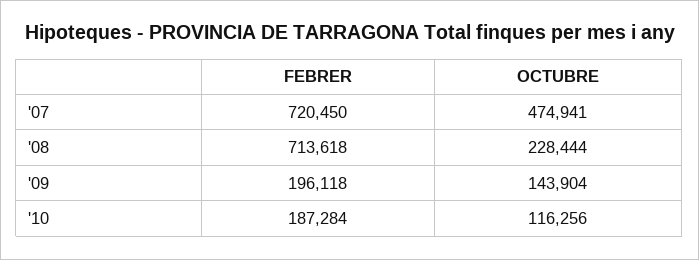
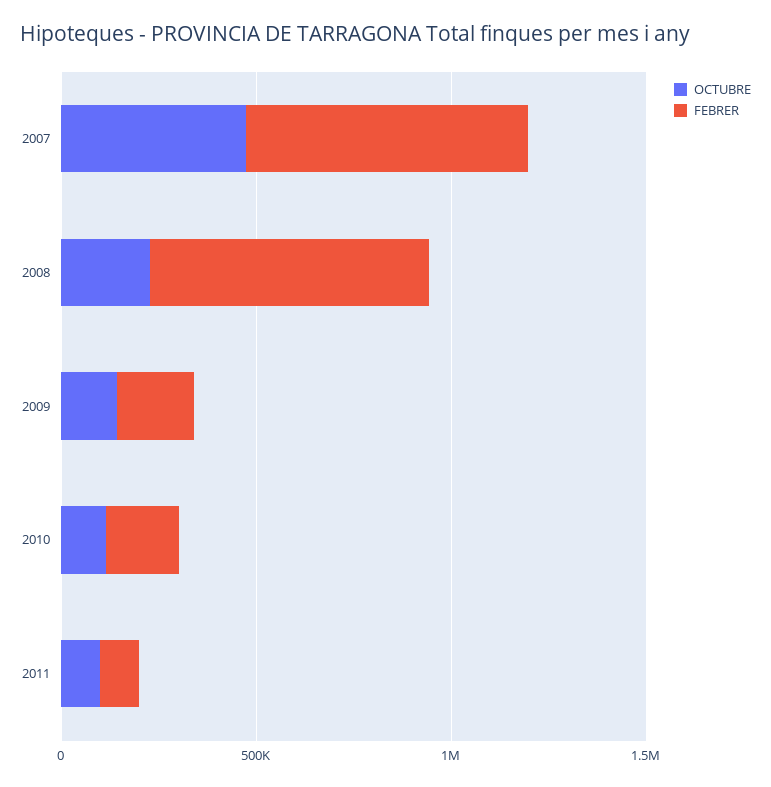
OCTUBRE, 2011: none -> 100000
FEBRER, 2011: none -> 100000

